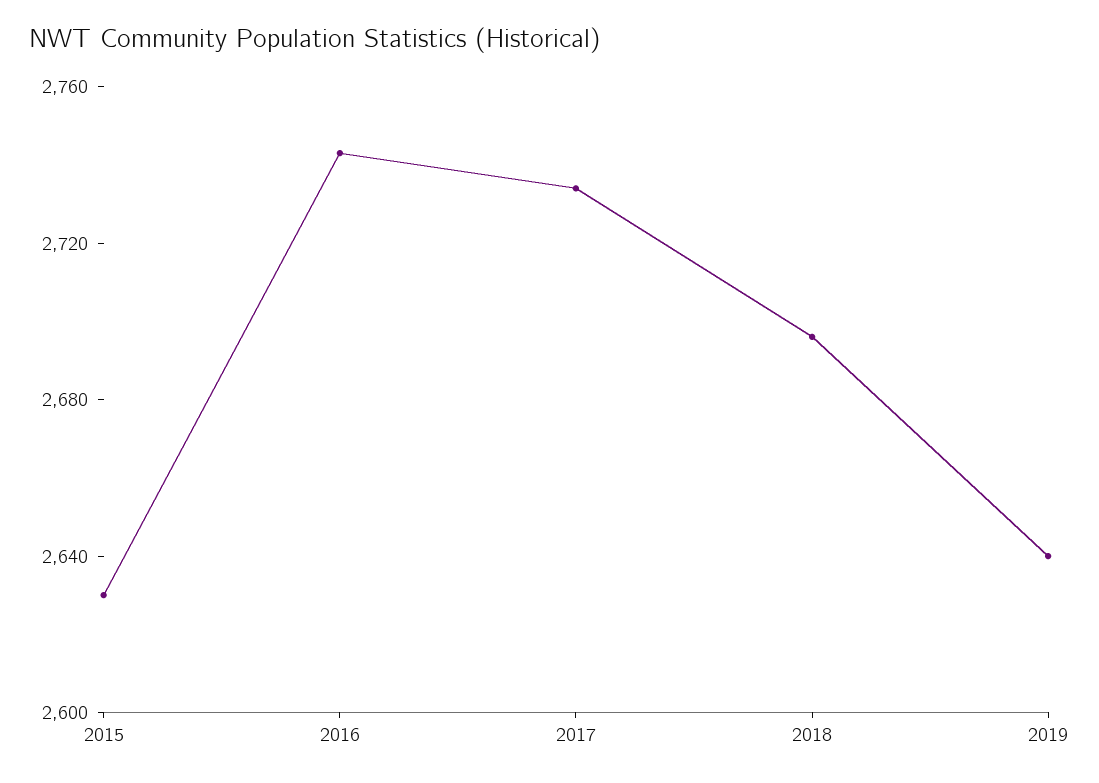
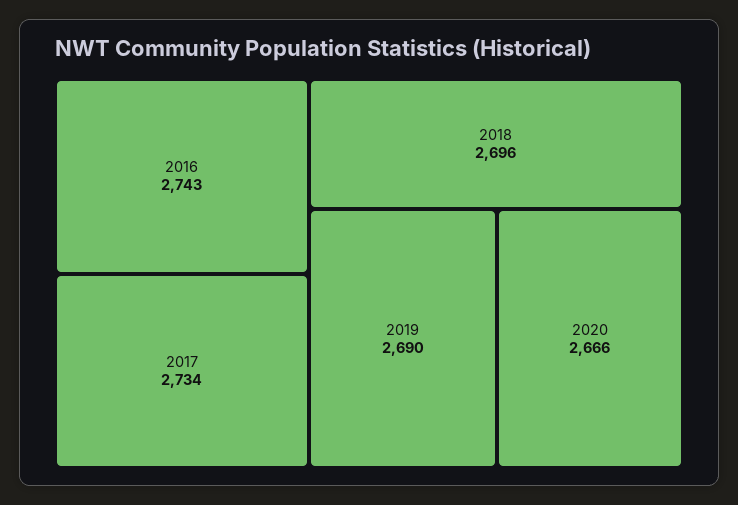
2015: 2630 -> none
2019: 2640 -> 2690
2020: none -> 2666

